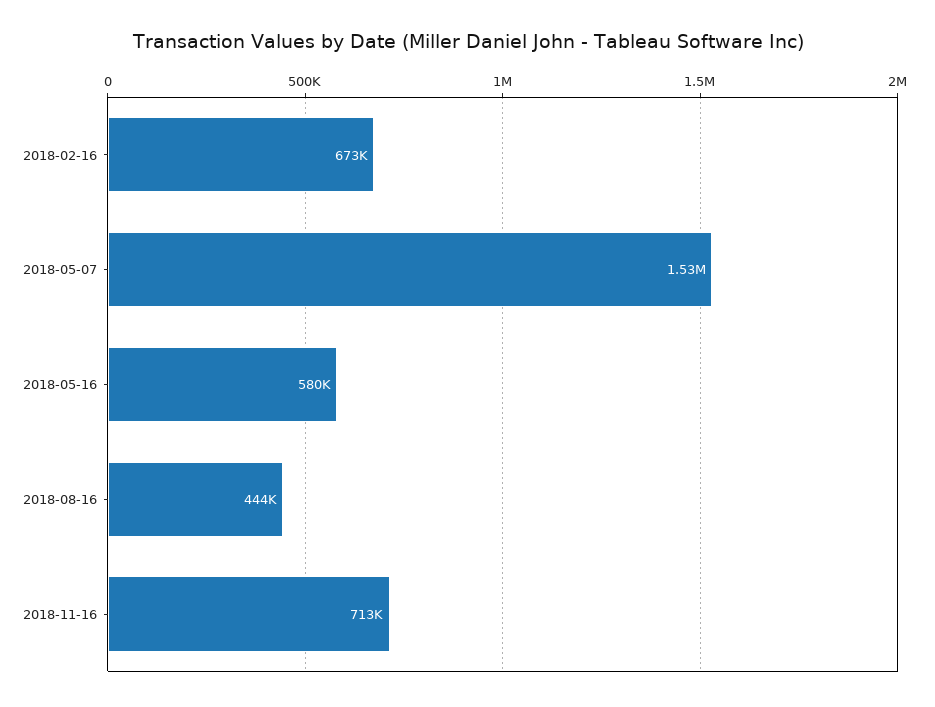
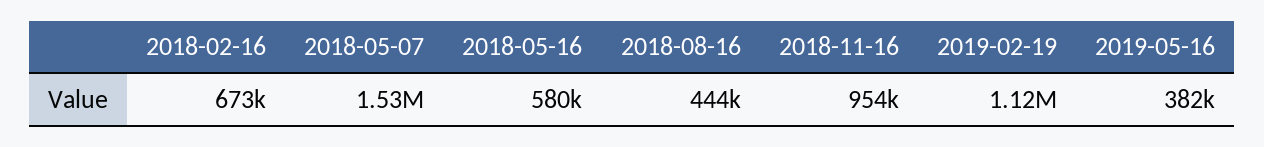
2018-11-16: 713000 -> 954000
2019-02-19: none -> 1120000
2019-05-16: none -> 382000

